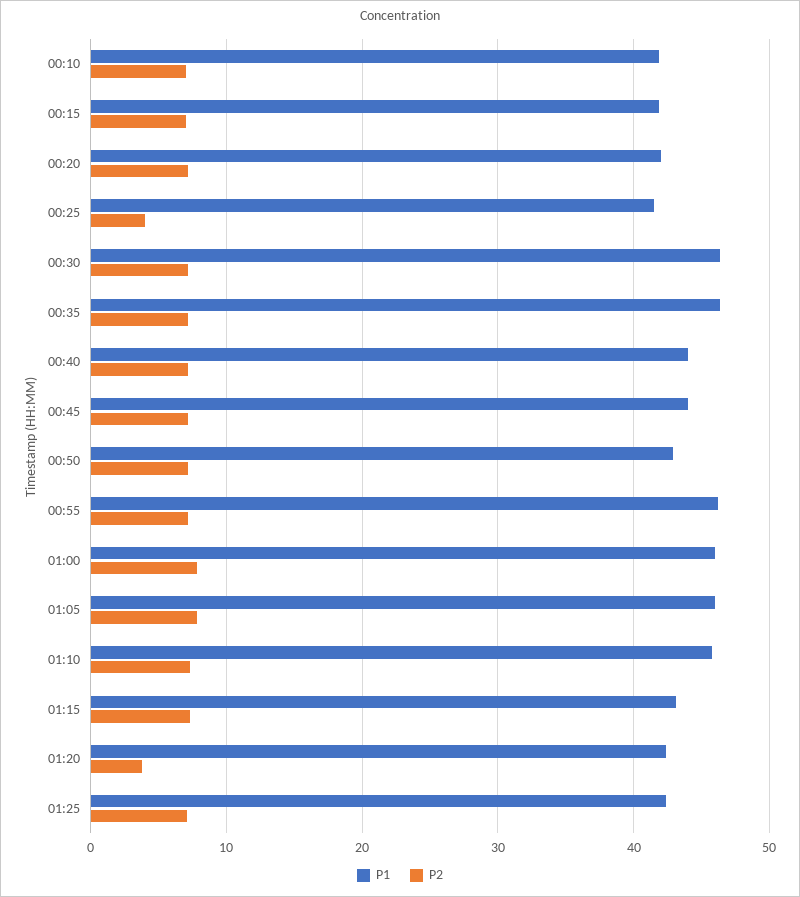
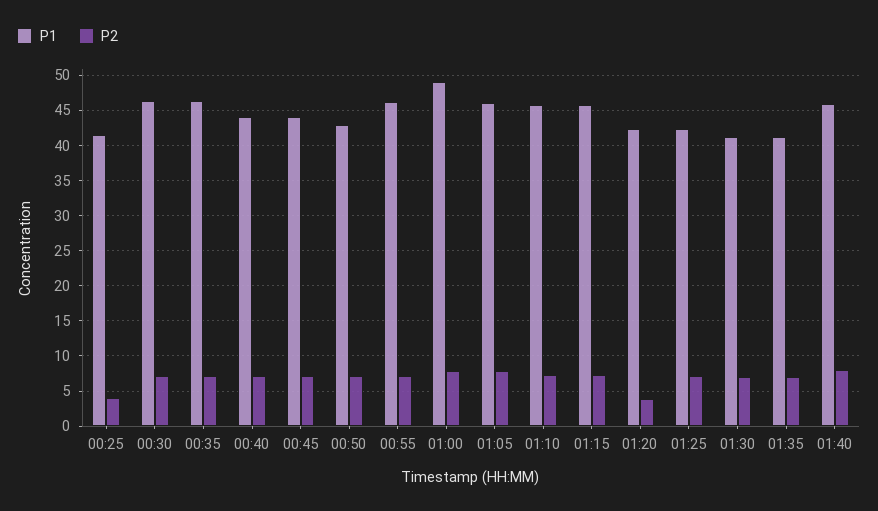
P1, 00:10: 42 -> none
P2, 00:10: 7 -> none
P1, 00:15: 42 -> none
P2, 00:15: 7 -> none
P1, 00:20: 42 -> none
P2, 00:20: 7 -> none
P1, 01:00: 46 -> 49
P1, 01:15: 43 -> 46
P1, 01:30: none -> 41
P2, 01:30: none -> 7
P1, 01:35: none -> 41
P2, 01:35: none -> 7
P1, 01:40: none -> 46
P2, 01:40: none -> 8

